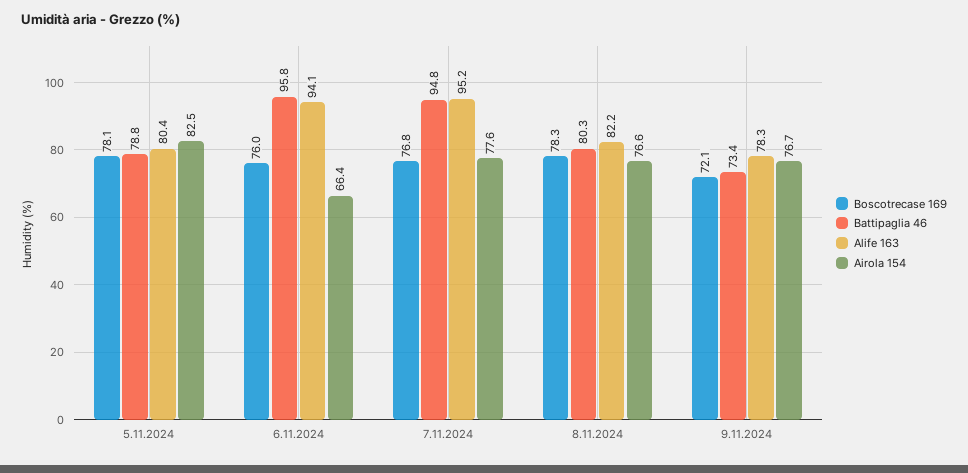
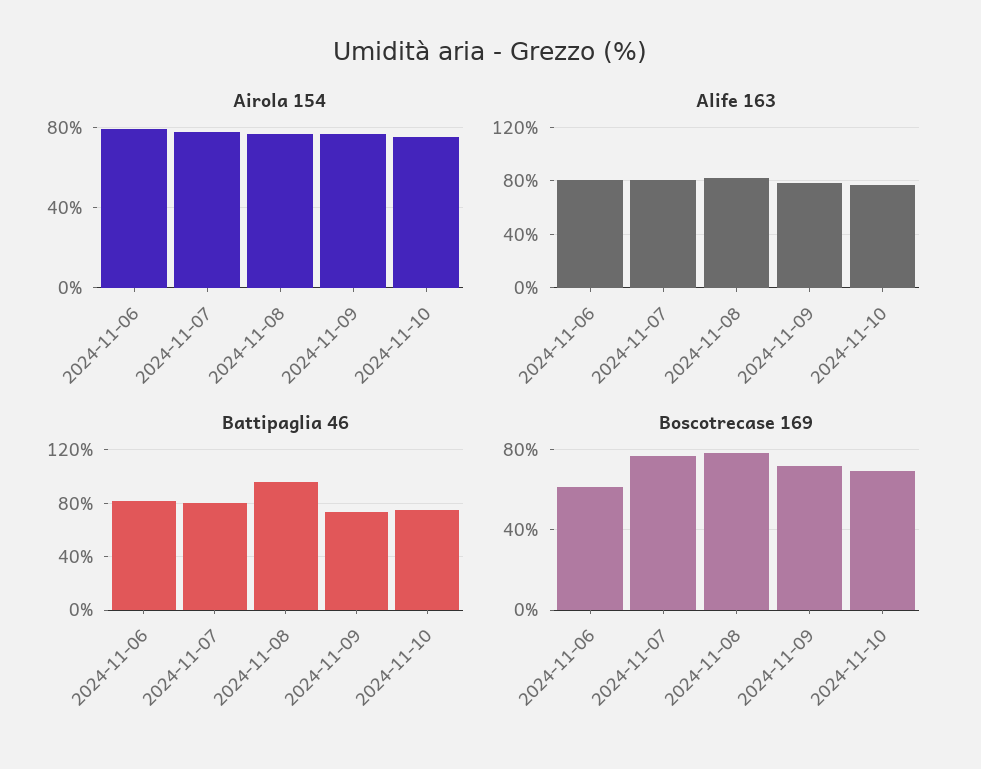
Boscotrecase 169, 5.11.2024: 78.1 -> none
Battipaglia 46, 5.11.2024: 78.8 -> none
Alife 163, 5.11.2024: 80.4 -> none
Airola 154, 5.11.2024: 82.5 -> none
Boscotrecase 169, 6.11.2024: 76 -> 60
Battipaglia 46, 6.11.2024: 95.8 -> 80
Alife 163, 6.11.2024: 94.1 -> 80
Airola 154, 6.11.2024: 66.4 -> 80
Battipaglia 46, 7.11.2024: 94.8 -> 80
Alife 163, 7.11.2024: 95.2 -> 80
Battipaglia 46, 8.11.2024: 80.3 -> 95
Airola 154, 2024-11-10: none -> 75
Alife 163, 2024-11-10: none -> 75
Battipaglia 46, 2024-11-10: none -> 75
Boscotrecase 169, 2024-11-10: none -> 70

